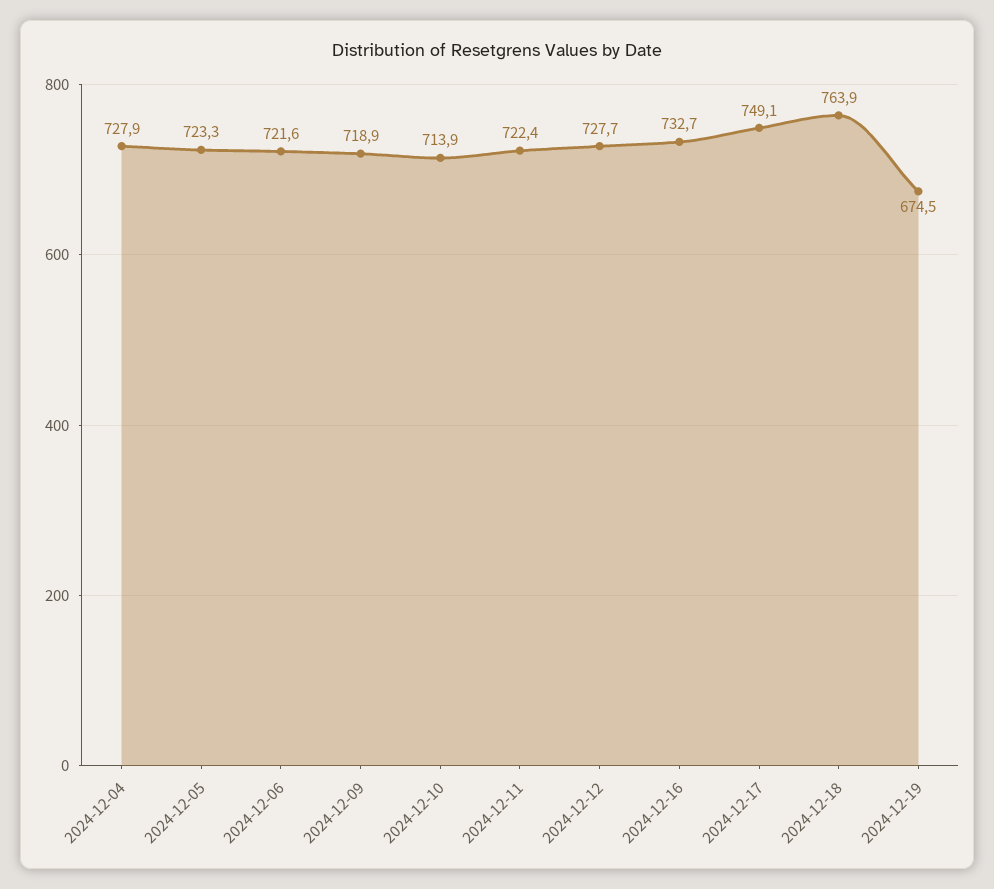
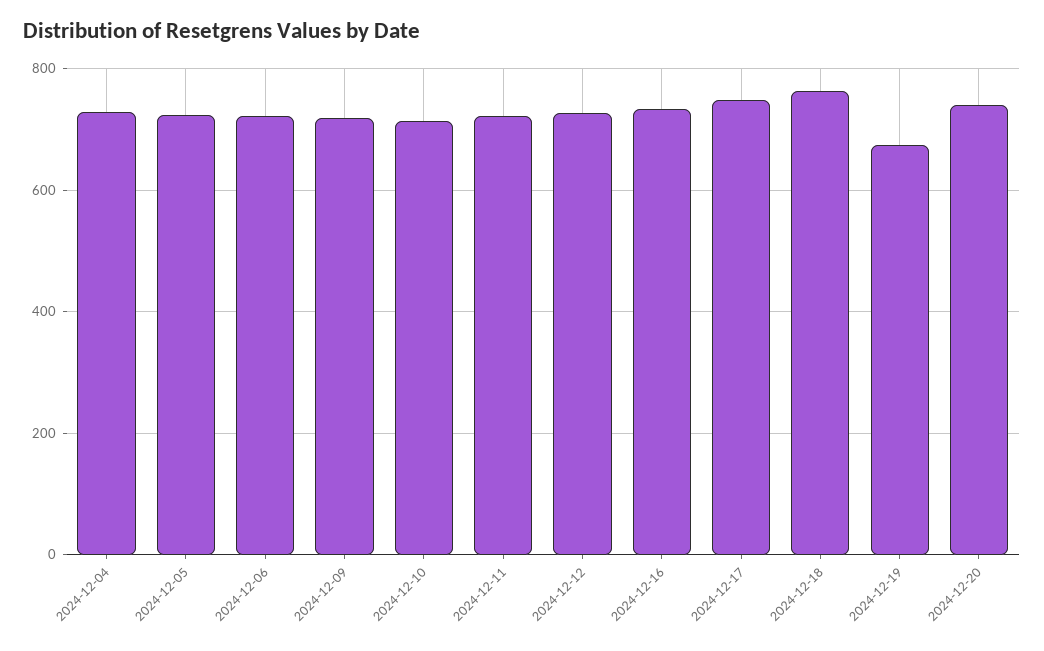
2024-12-20: none -> 740

